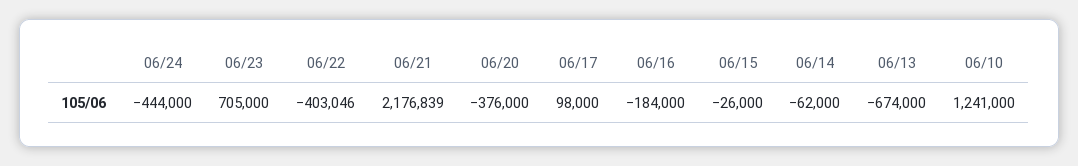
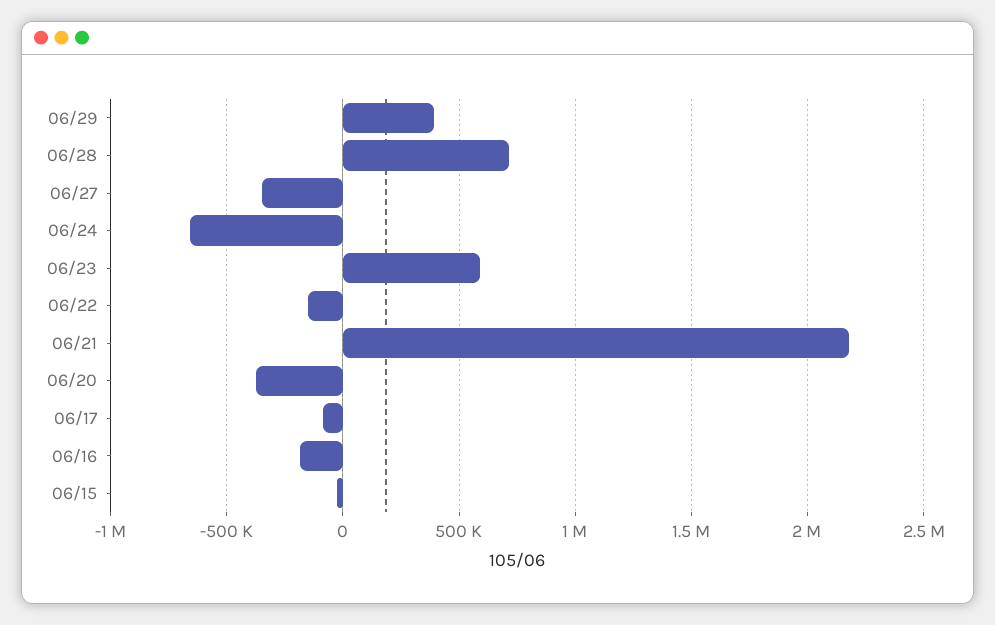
06/24: -444000 -> -650000
06/23: 705000 -> 600000
06/22: -403046 -> -150000
06/17: 98000 -> -100000
06/14: -62000 -> none
06/13: -674000 -> none
06/10: 1241000 -> none
06/29: none -> 400000
06/28: none -> 700000
06/27: none -> -350000

